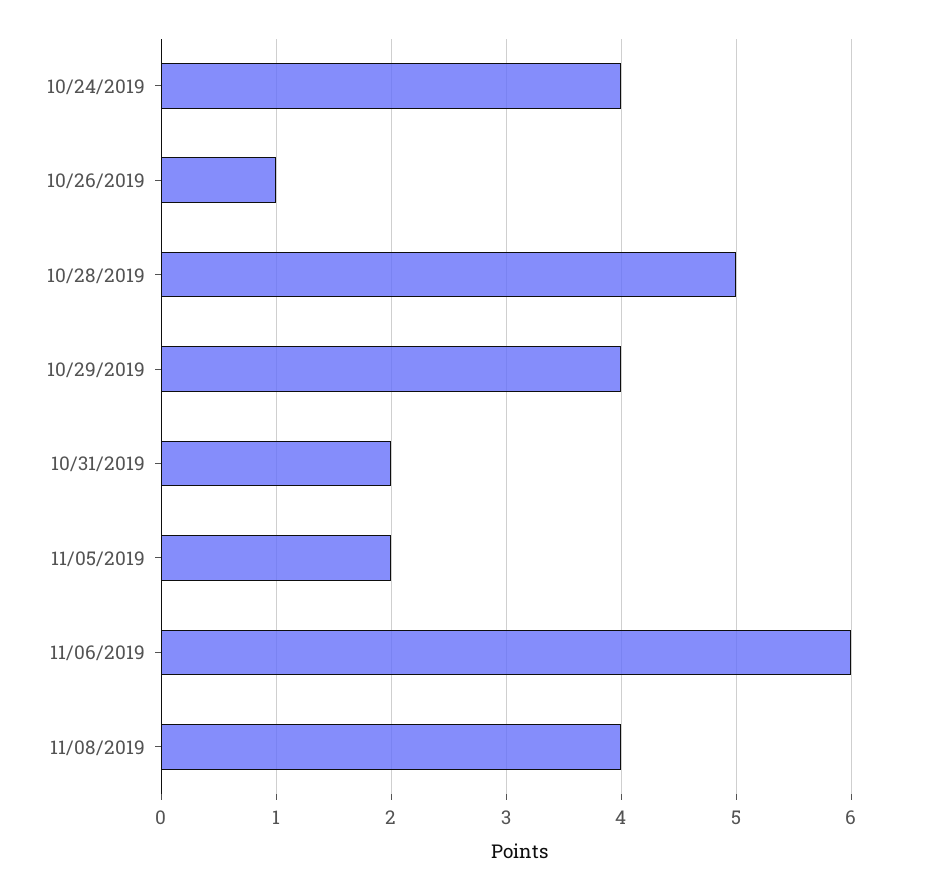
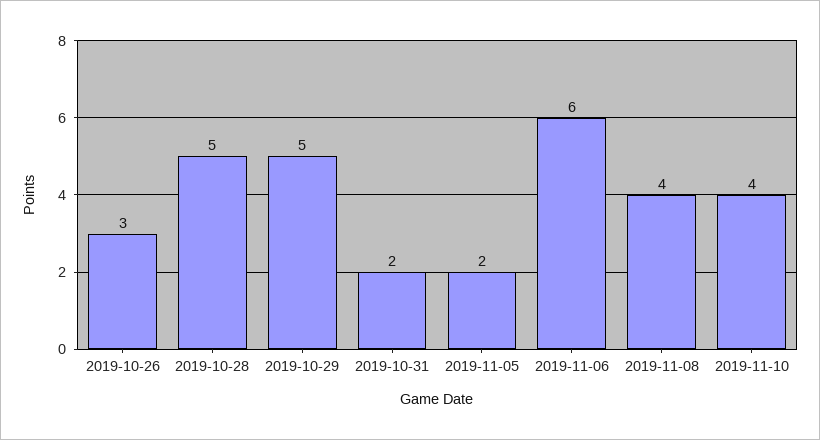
10/24/2019: 4 -> none
10/26/2019: 1 -> 3
10/29/2019: 4 -> 5
2019-11-10: none -> 4

